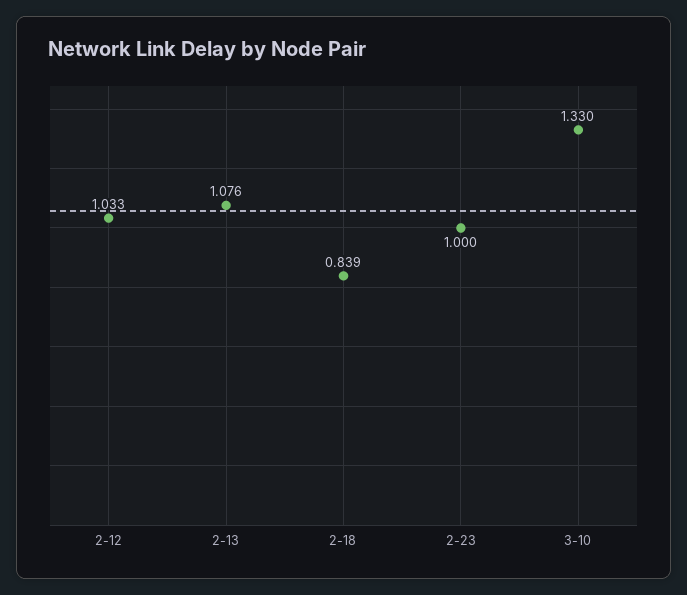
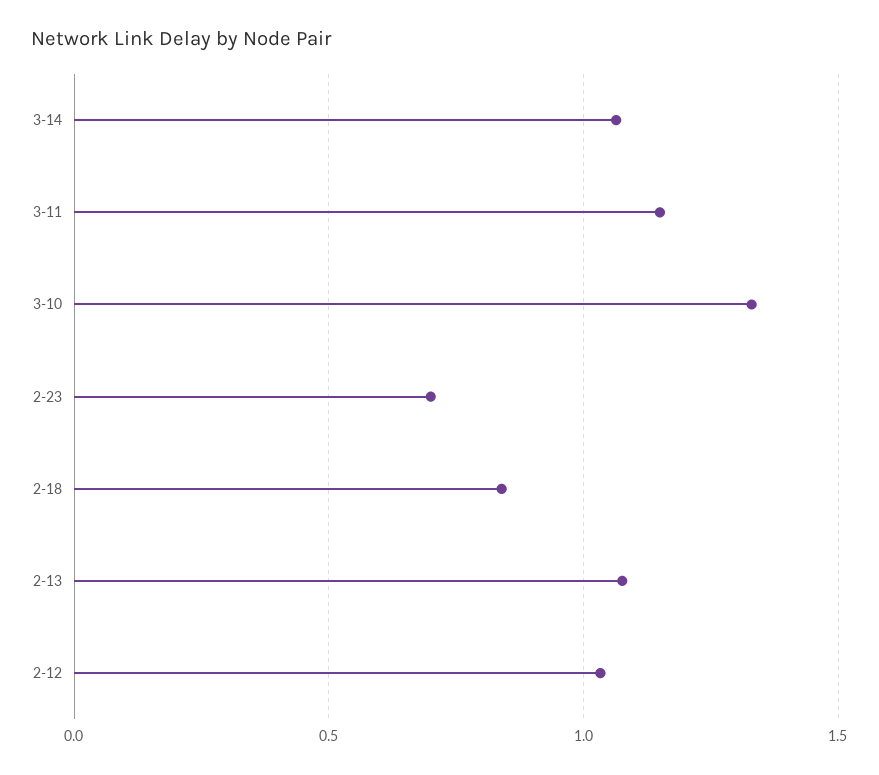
2-23: 1 -> 0.7
3-14: none -> 1.05
3-11: none -> 1.15

